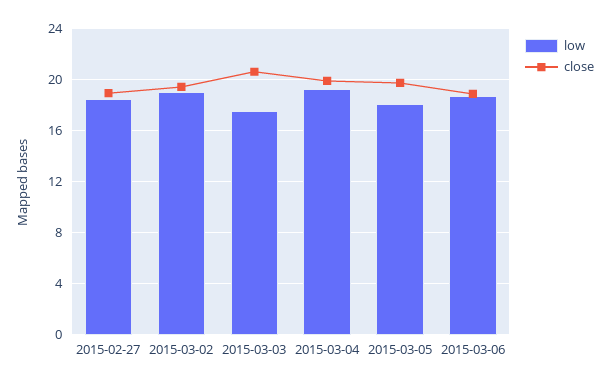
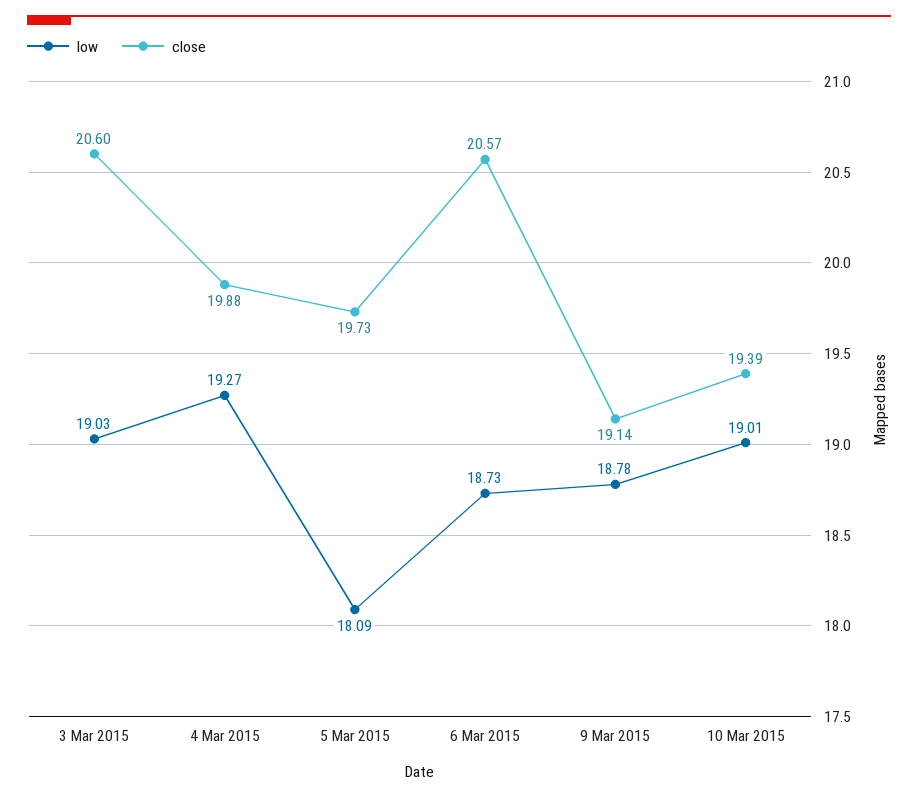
low, 2015-02-27: 18.5 -> none
close, 2015-02-27: 19 -> none
low, 2015-03-02: 19 -> none
close, 2015-03-02: 19.5 -> none
low, 2015-03-03: 17.5 -> 19.03
close, 2015-03-06: 19 -> 20.57
low, 9 Mar 2015: none -> 18.78
close, 9 Mar 2015: none -> 19.14
low, 10 Mar 2015: none -> 19.01
close, 10 Mar 2015: none -> 19.39

